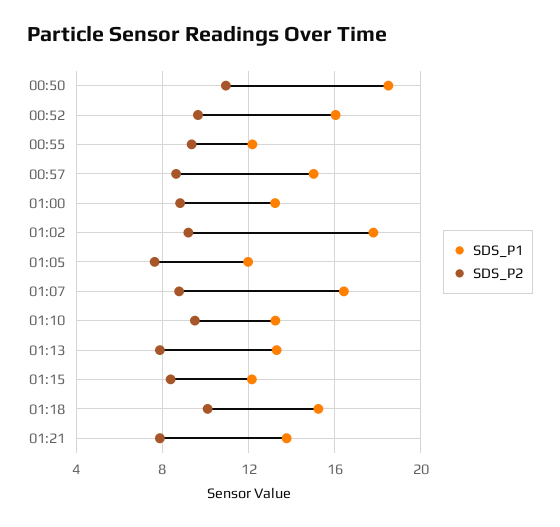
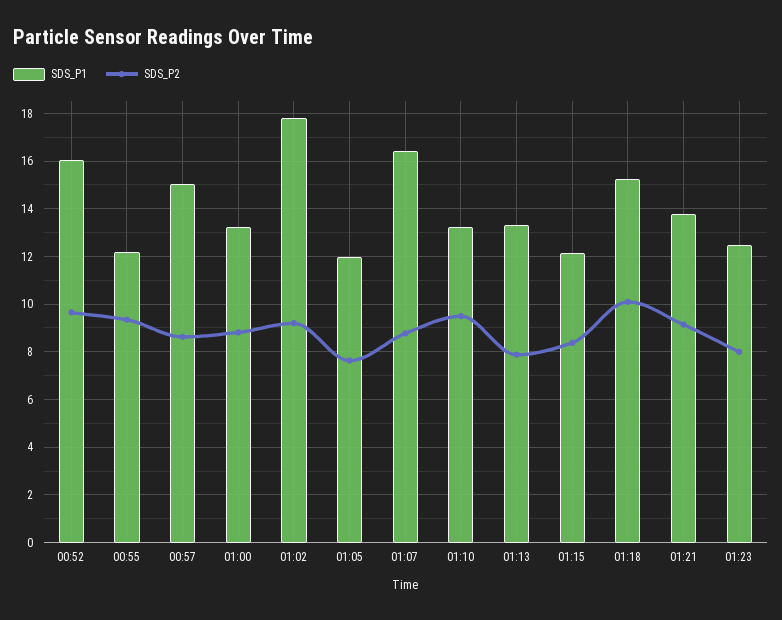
SDS_P1, 00:50: 18.5 -> none
SDS_P2, 00:50: 11 -> none
SDS_P2, 01:21: 8 -> 9
SDS_P1, 01:23: none -> 12.5
SDS_P2, 01:23: none -> 8

